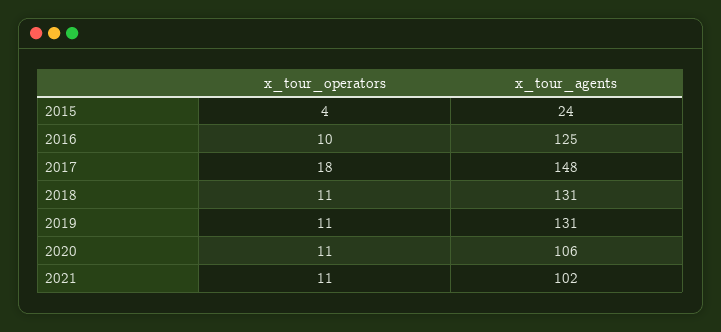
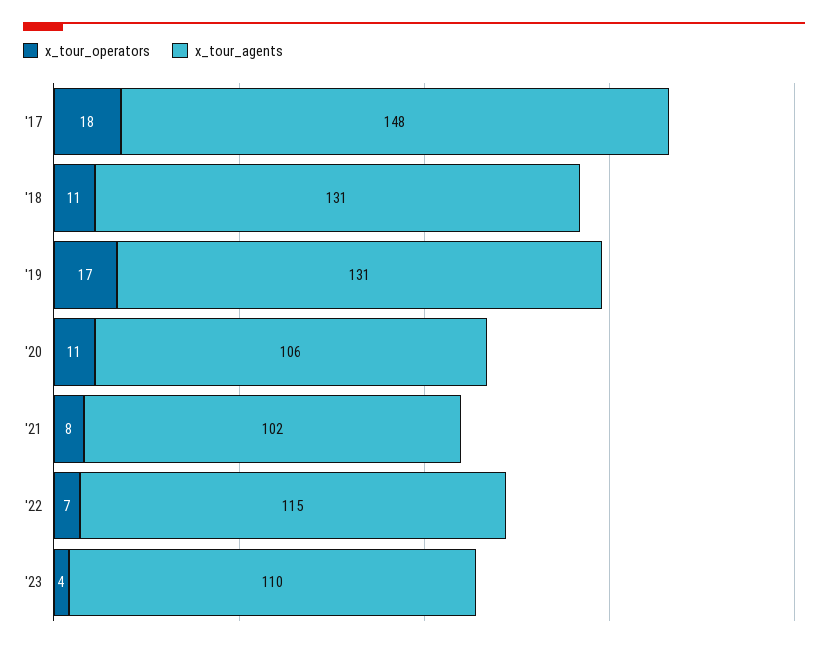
x_tour_operators, 2015: 4 -> none
x_tour_agents, 2015: 24 -> none
x_tour_operators, 2016: 10 -> none
x_tour_agents, 2016: 125 -> none
x_tour_operators, 2019: 11 -> 17
x_tour_operators, 2021: 11 -> 8
x_tour_operators, '22: none -> 7
x_tour_agents, '22: none -> 115
x_tour_operators, '23: none -> 4
x_tour_agents, '23: none -> 110

